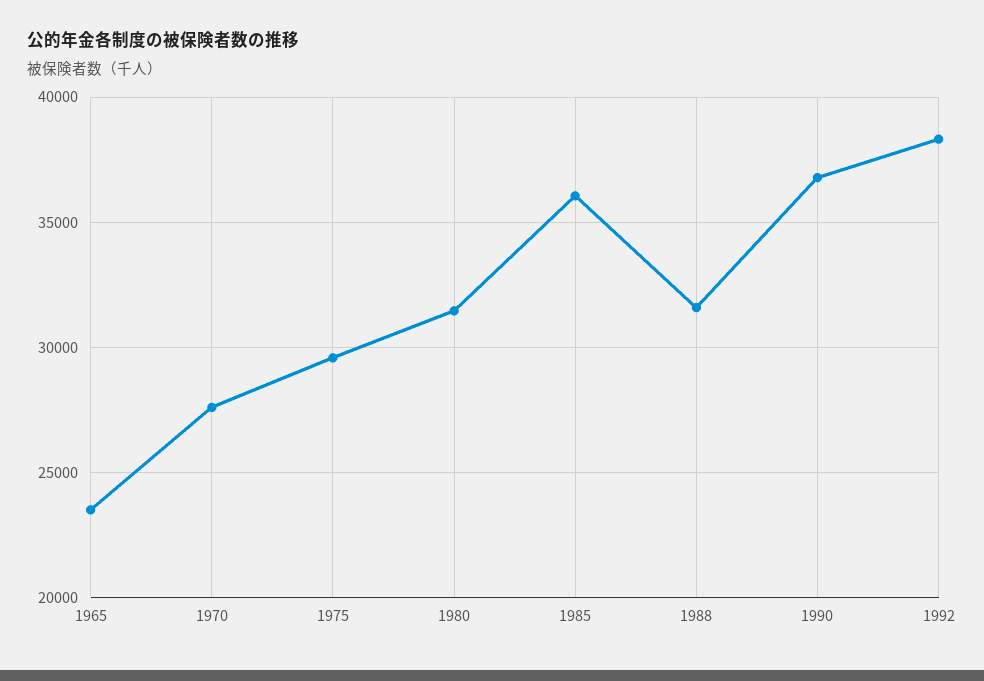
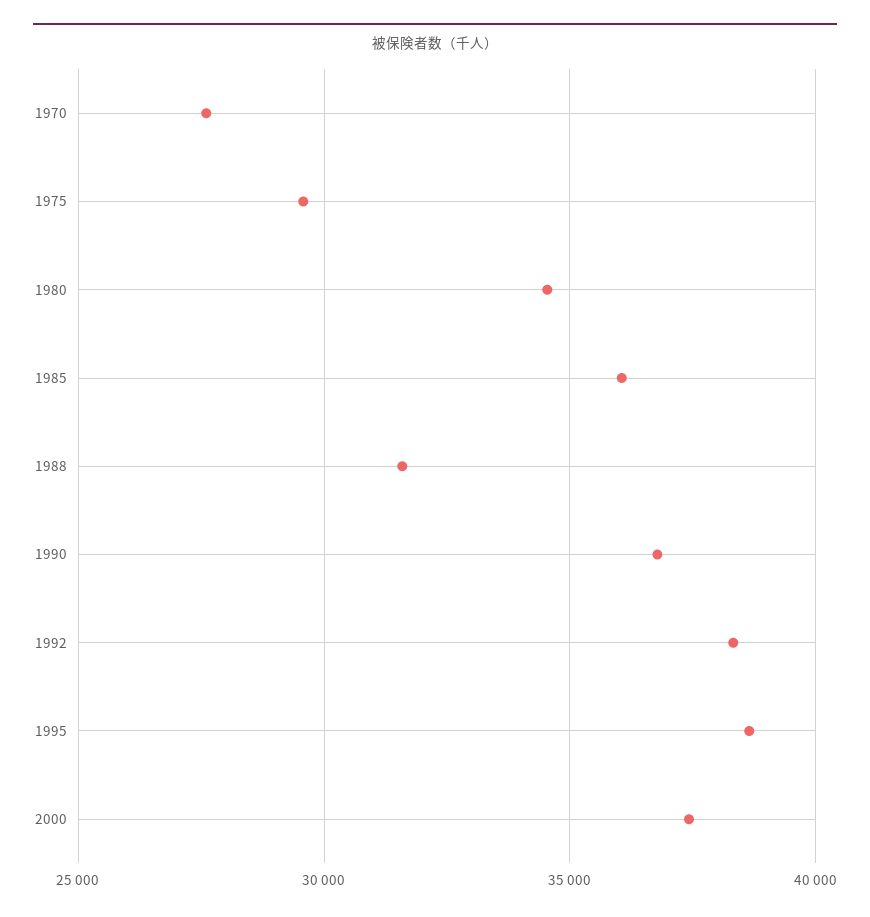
1965: 23500 -> none
1980: 31500 -> 34500
1995: none -> 38500
2000: none -> 37500

